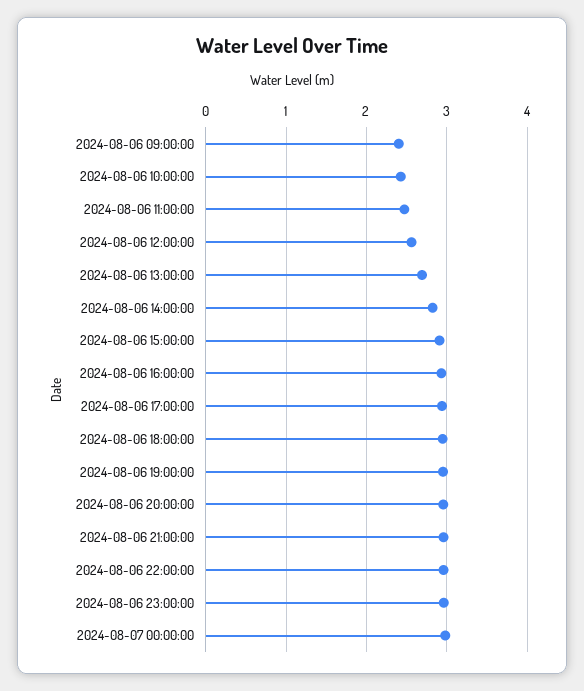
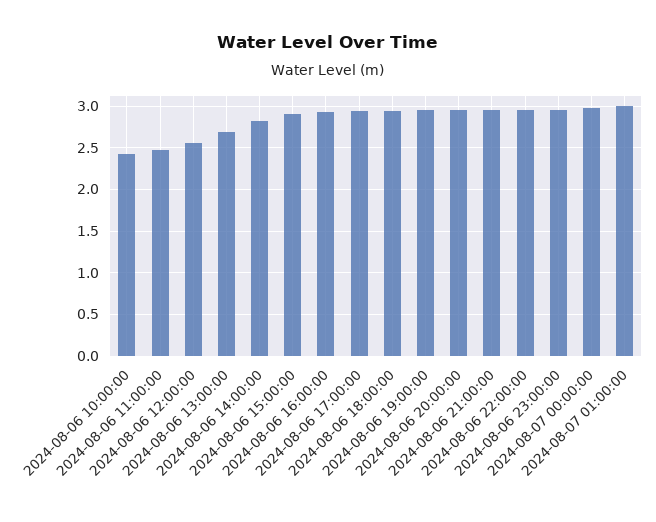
2024-08-06 09:00:00: 2.4 -> none
2024-08-07 01:00:00: none -> 3

